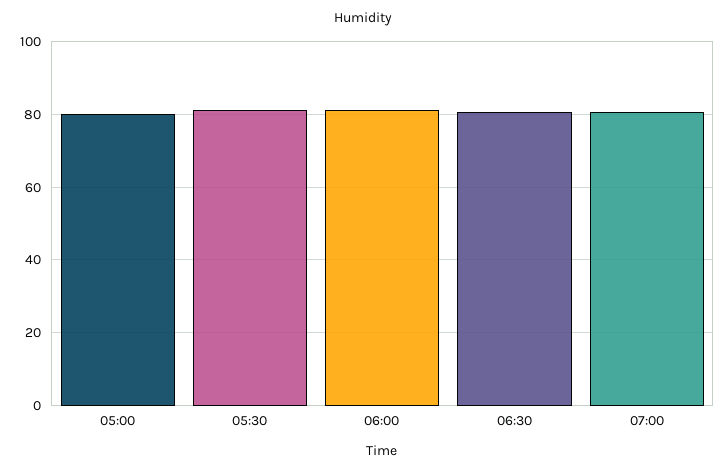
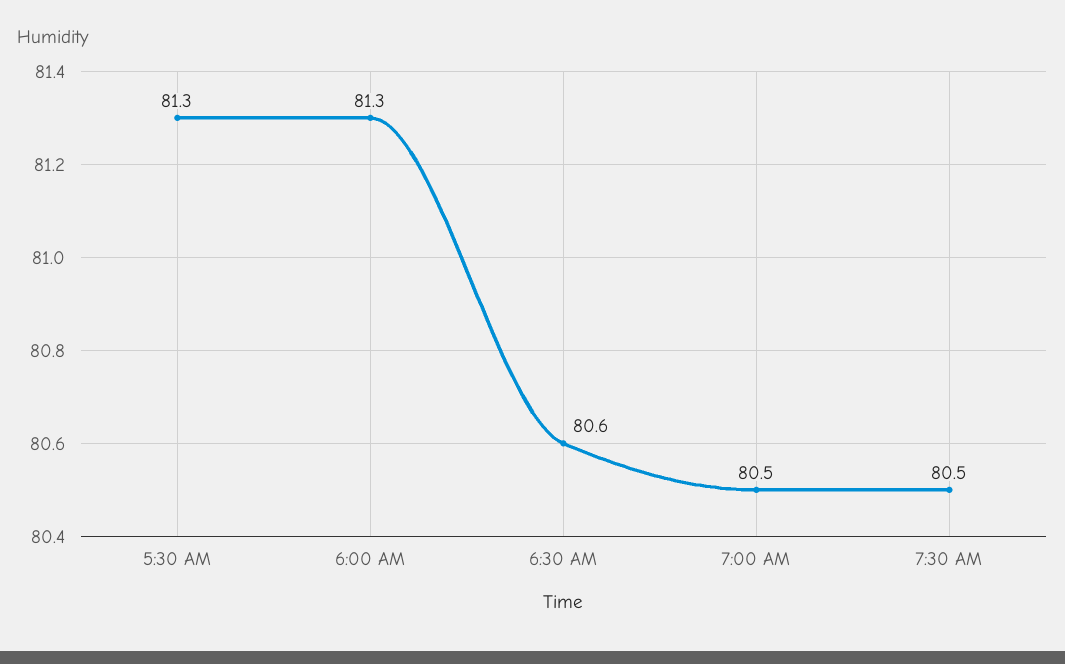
05:00: 80 -> none
7:30 AM: none -> 80.5

